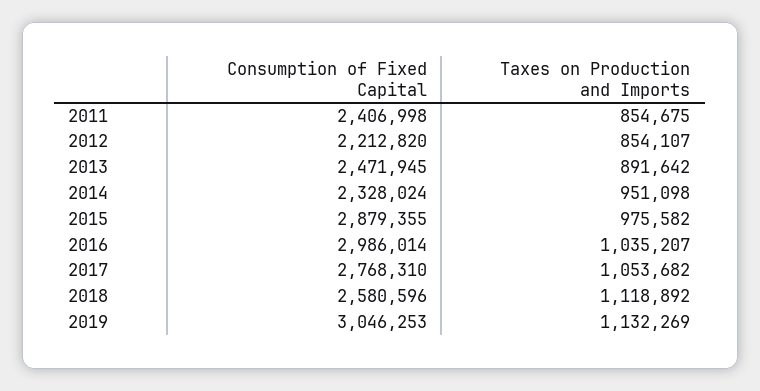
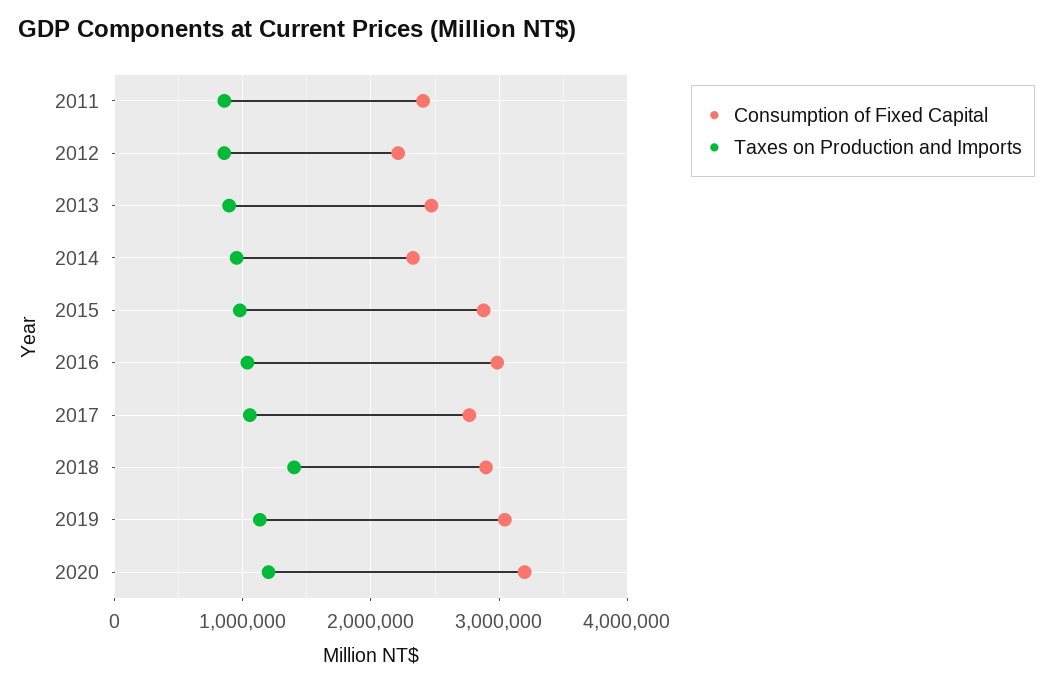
Consumption of Fixed Capital, 2018: 2580596 -> 2900000
Taxes on Production and Imports, 2018: 1118892 -> 1400000
Consumption of Fixed Capital, 2020: none -> 3200000
Taxes on Production and Imports, 2020: none -> 1200000

